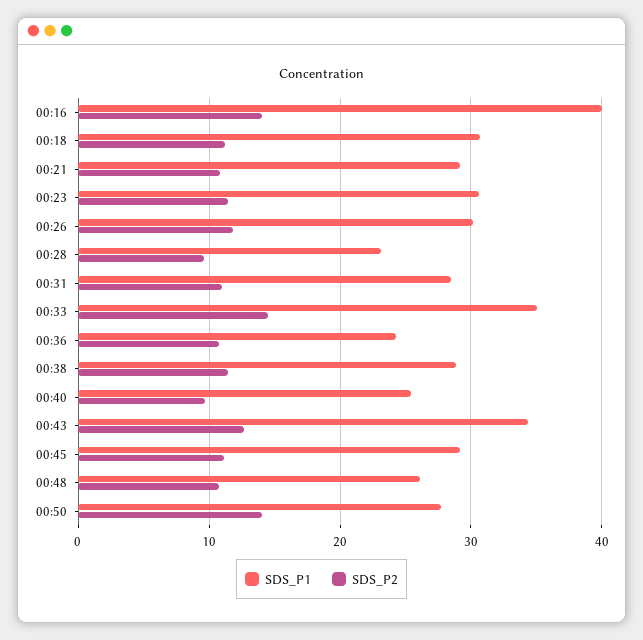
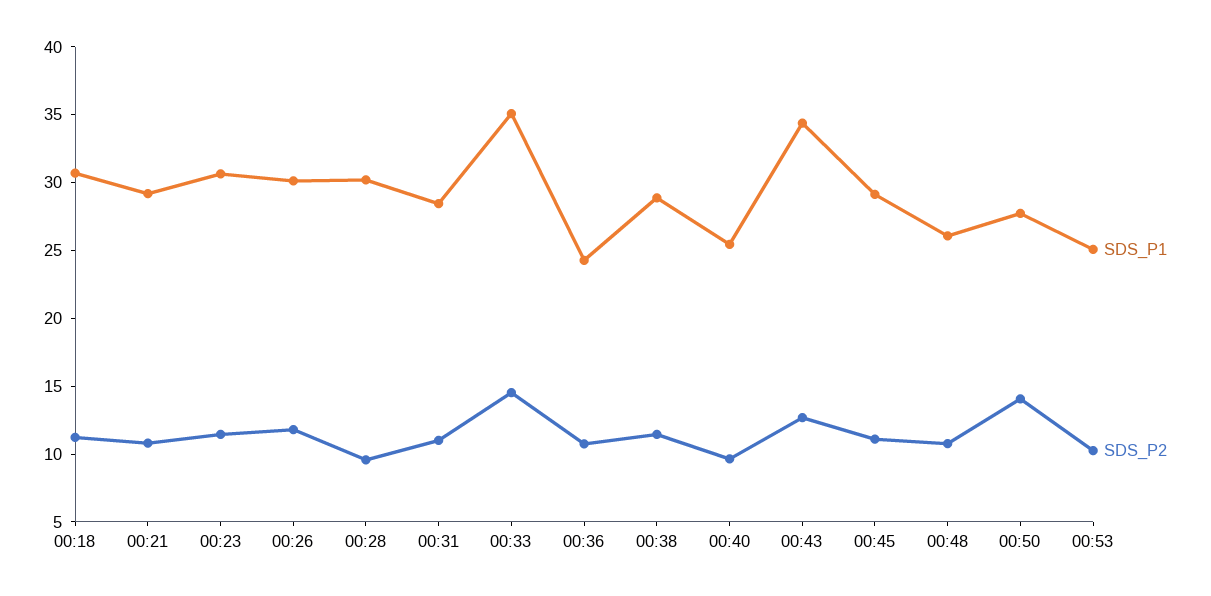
SDS_P1, 00:16: 40 -> none
SDS_P2, 00:16: 14 -> none
SDS_P1, 00:28: 23 -> 30
SDS_P1, 00:53: none -> 25
SDS_P2, 00:53: none -> 10

